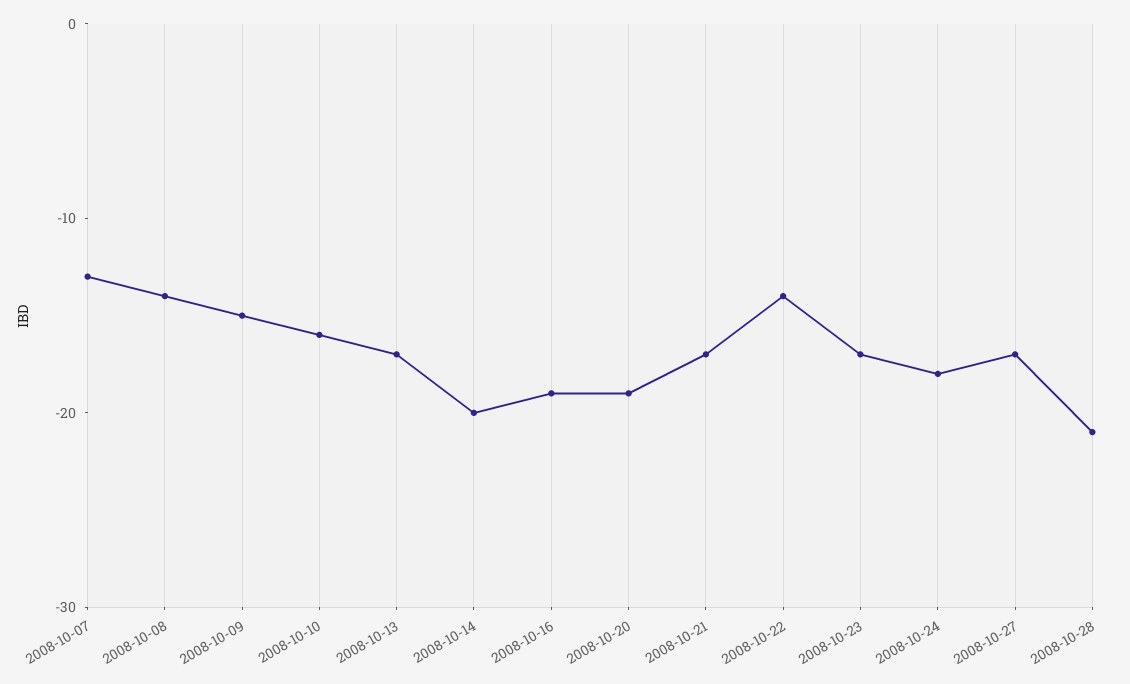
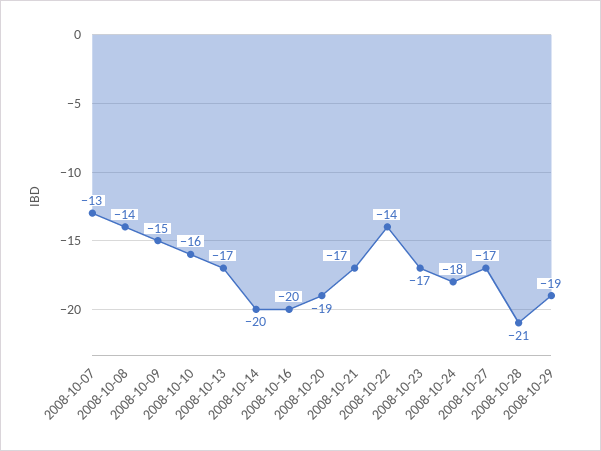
2008-10-16: -19 -> -20
2008-10-29: none -> -19

